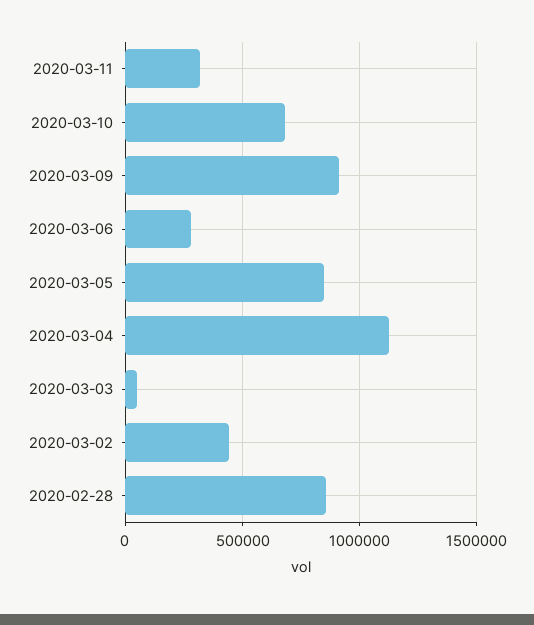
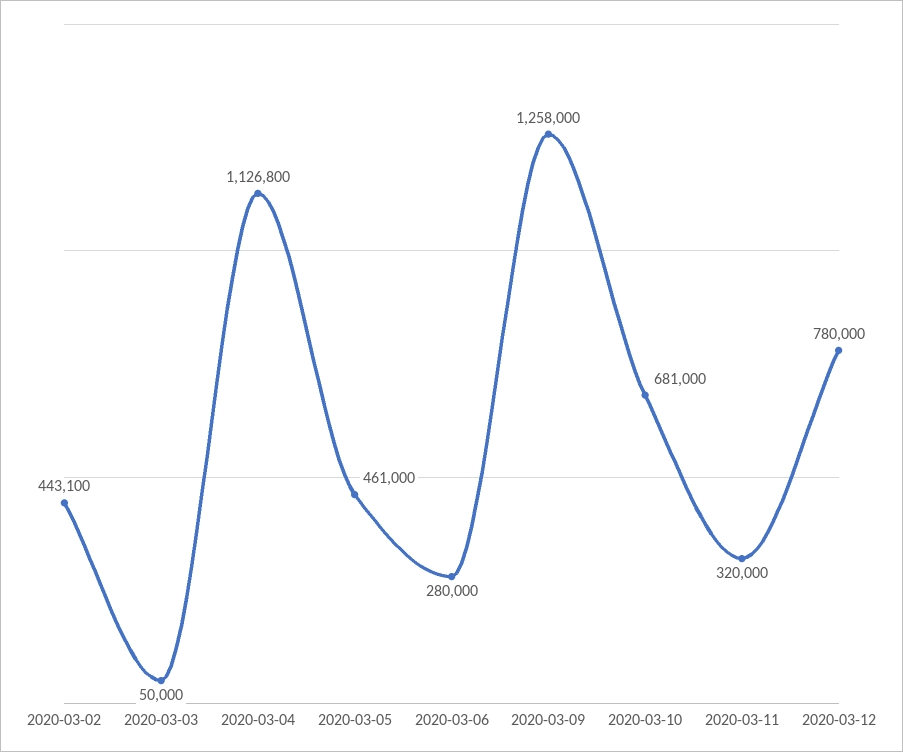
2020-03-09: 900000 -> 1258000
2020-03-05: 850000 -> 461000
2020-02-28: 850000 -> none
2020-03-12: none -> 780000

